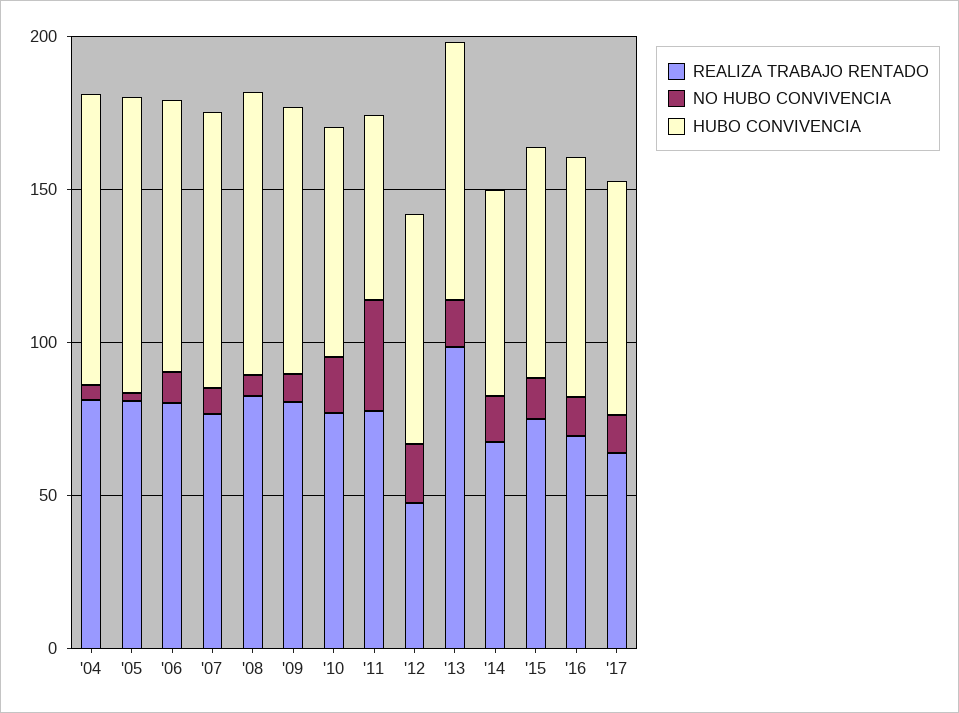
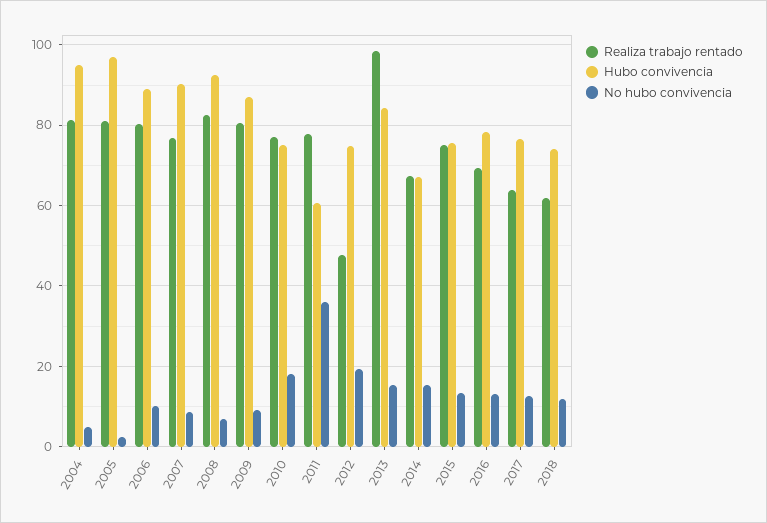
REALIZA TRABAJO RENTADO, 2018: none -> 62
HUBO CONVIVENCIA, 2018: none -> 74
NO HUBO CONVIVENCIA, 2018: none -> 12

